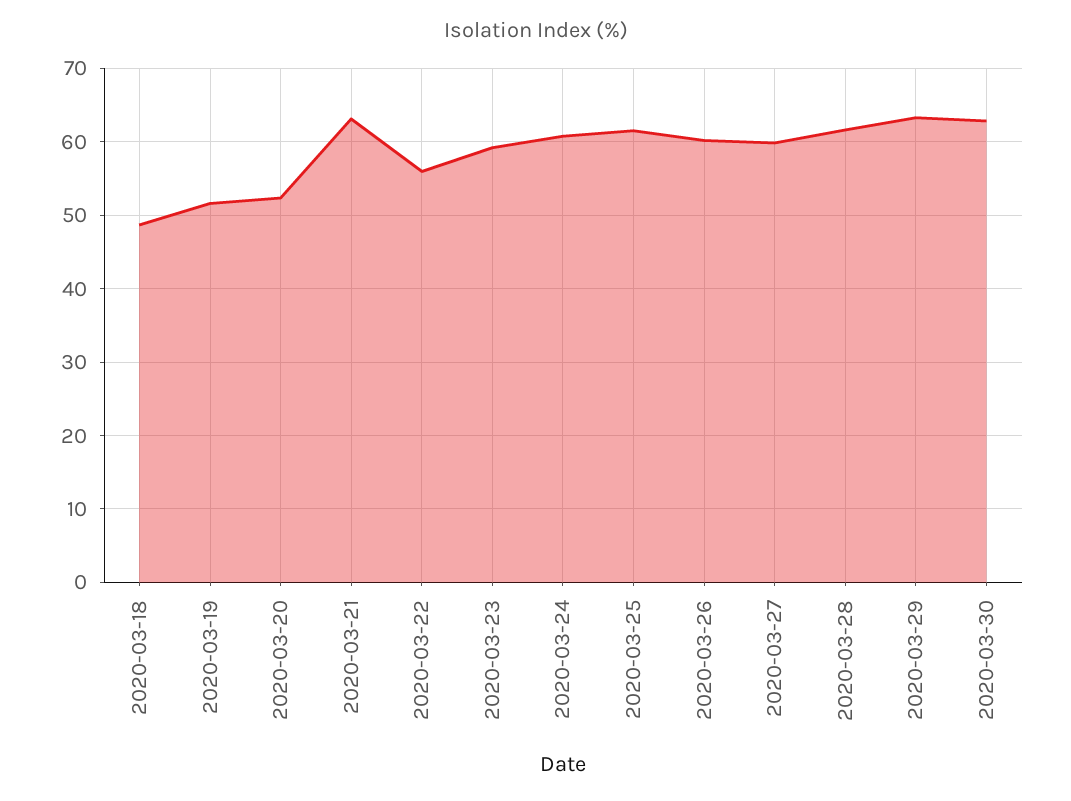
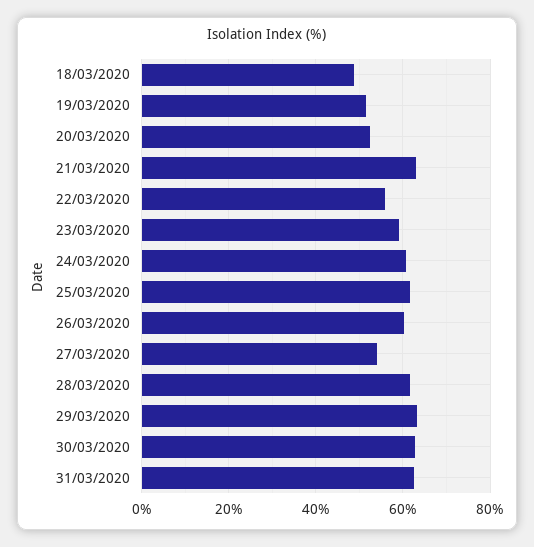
2020-03-27: 60 -> 54
31/03/2020: none -> 62

